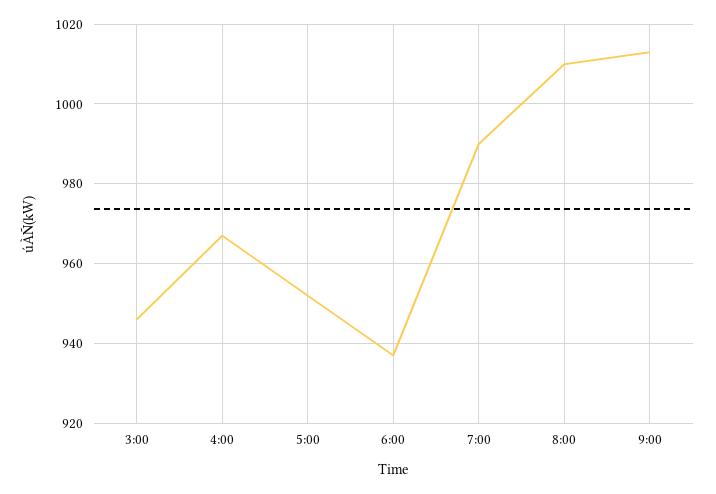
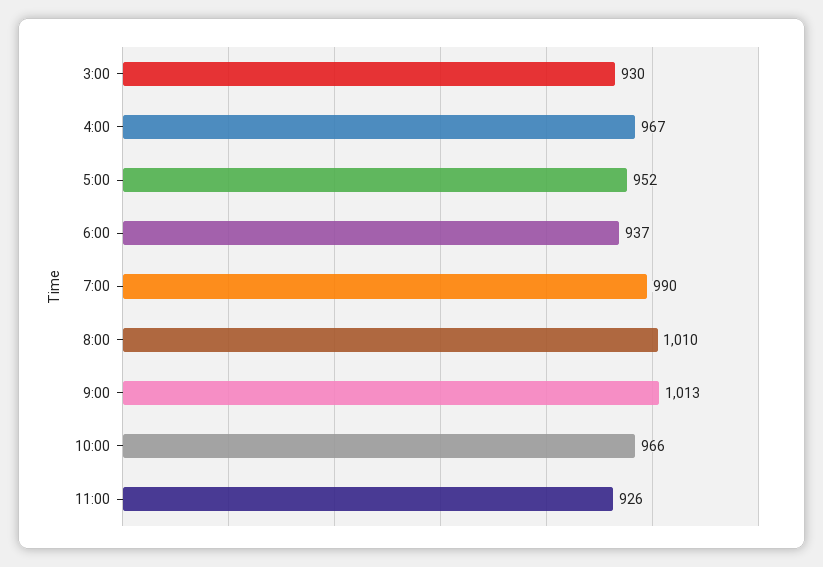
3:00: 945 -> 930
10:00: none -> 966
11:00: none -> 926

